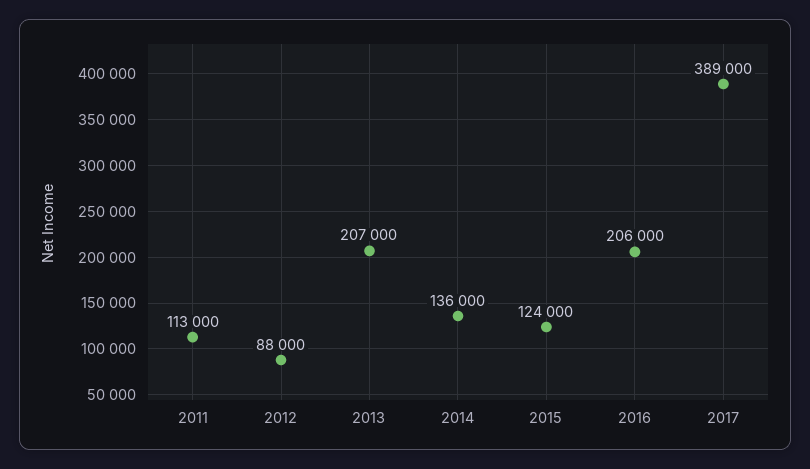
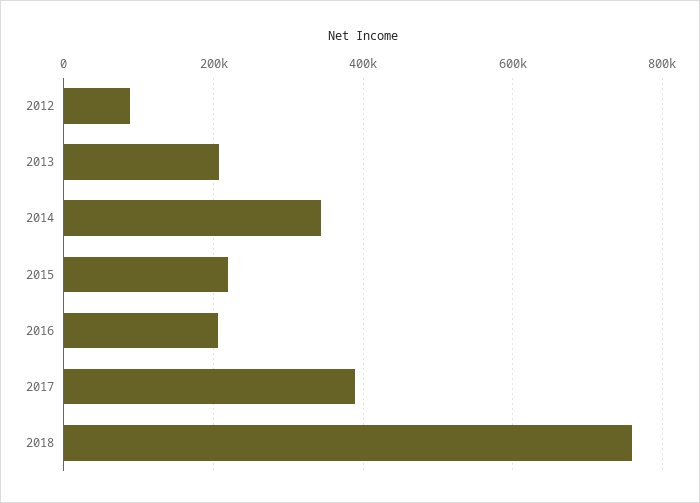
2011: 113000 -> none
2014: 136000 -> 340000
2015: 124000 -> 220000
2018: none -> 760000

